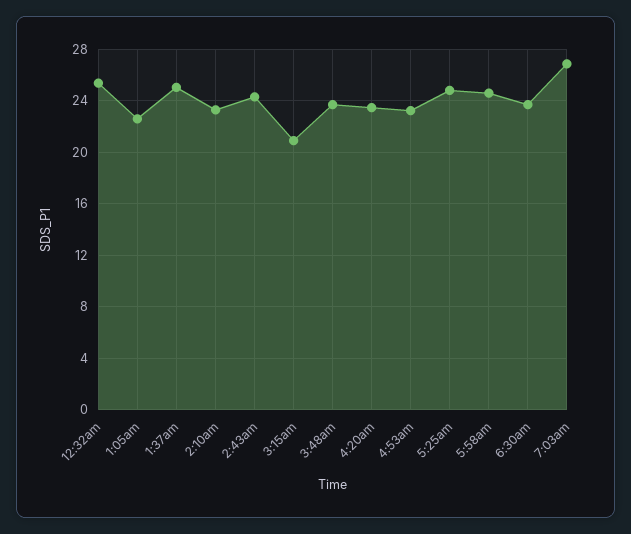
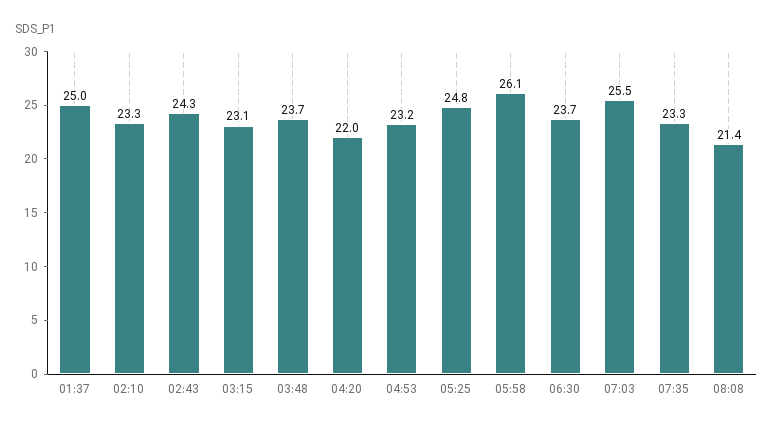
12:32am: 25.5 -> none
1:05am: 22.5 -> none
3:15am: 21 -> 23.1
4:20am: 23.5 -> 22
5:58am: 24.5 -> 26.1
7:03am: 27 -> 25.5
07:35: none -> 23.3
08:08: none -> 21.4

